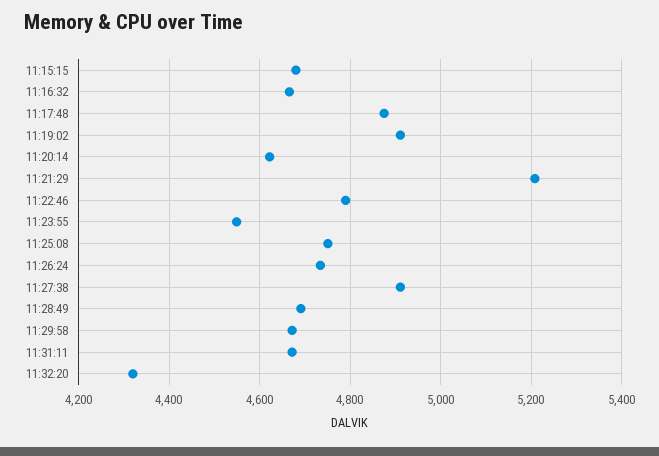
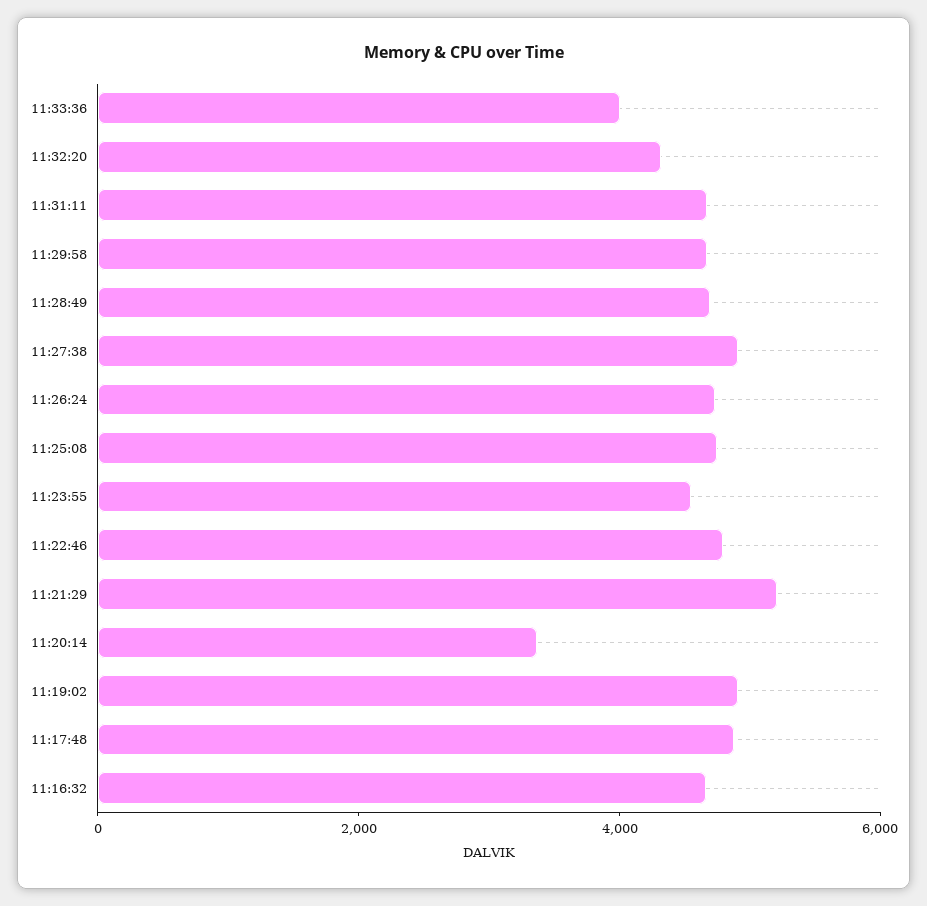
11:15:15: 4680 -> none
11:20:14: 4620 -> 3500
11:33:36: none -> 4000

